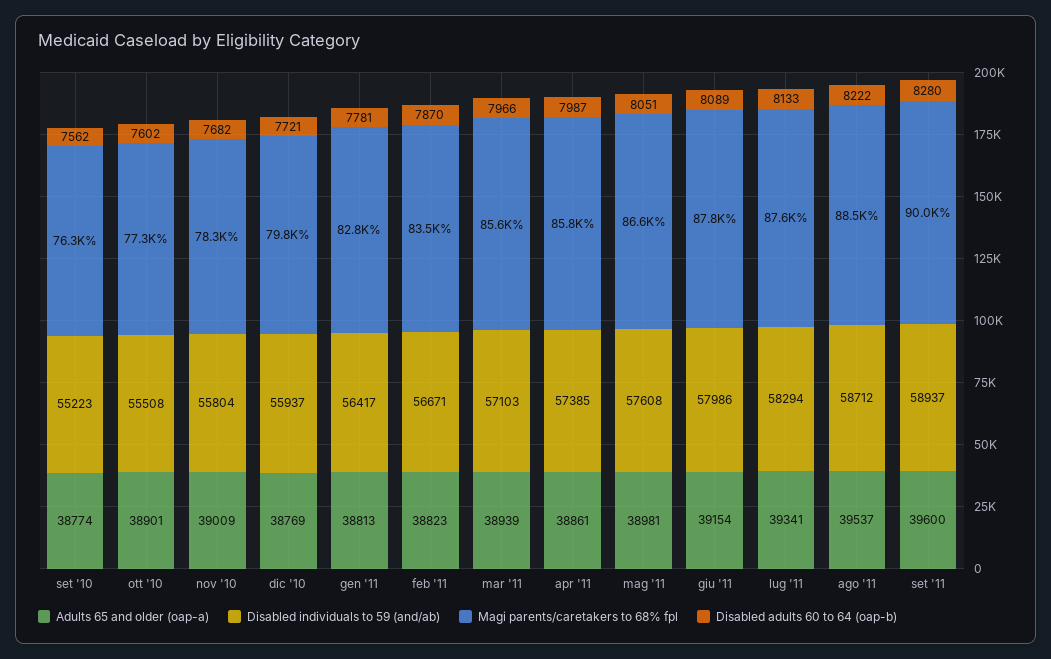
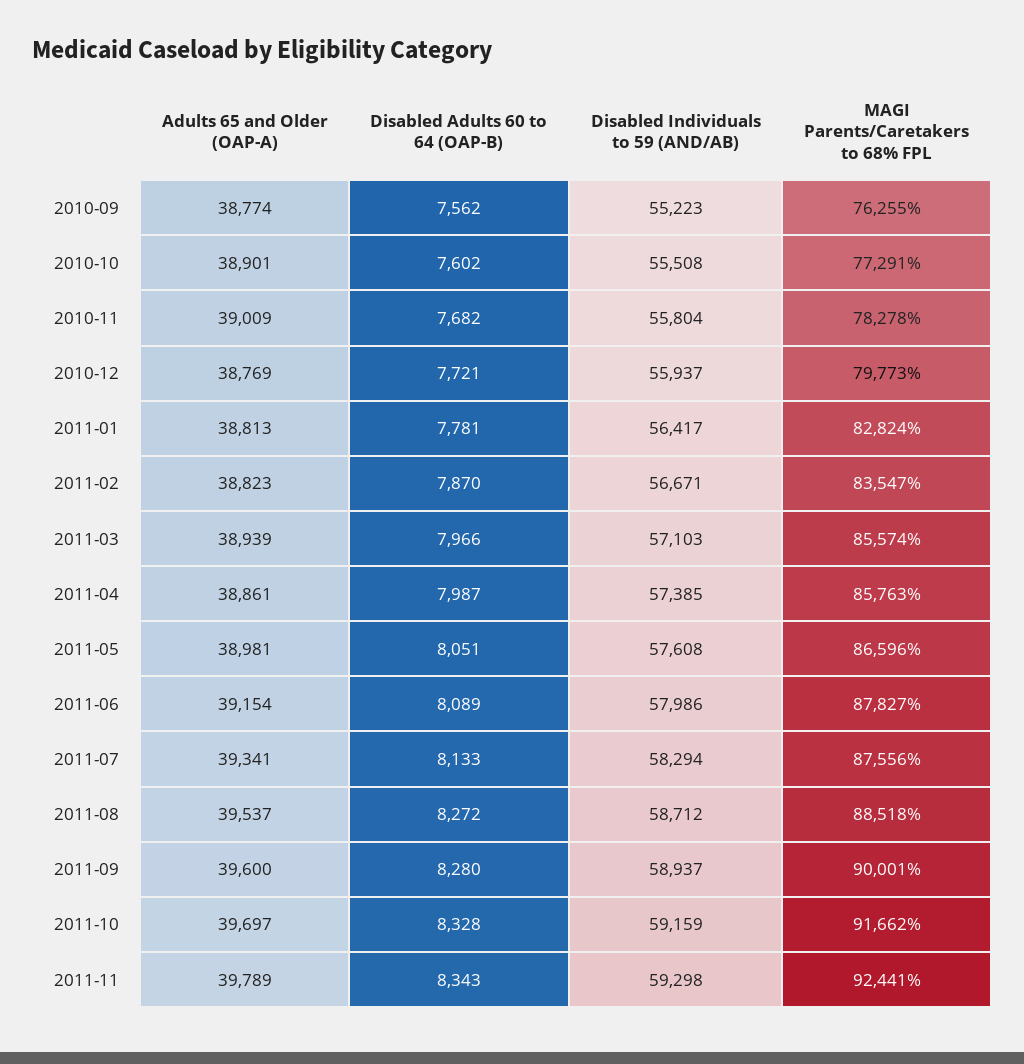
Disabled adults 60 to 64 (oap-b), ago '11: 8222 -> 8272
Adults 65 and older (oap-a), 2011-10: none -> 39697
Disabled adults 60 to 64 (oap-b), 2011-10: none -> 8328
Disabled individuals to 59 (and/ab), 2011-10: none -> 59159
Magi parents/caretakers to 68% fpl, 2011-10: none -> 91662
Adults 65 and older (oap-a), 2011-11: none -> 39789
Disabled adults 60 to 64 (oap-b), 2011-11: none -> 8343
Disabled individuals to 59 (and/ab), 2011-11: none -> 59298
Magi parents/caretakers to 68% fpl, 2011-11: none -> 92441

